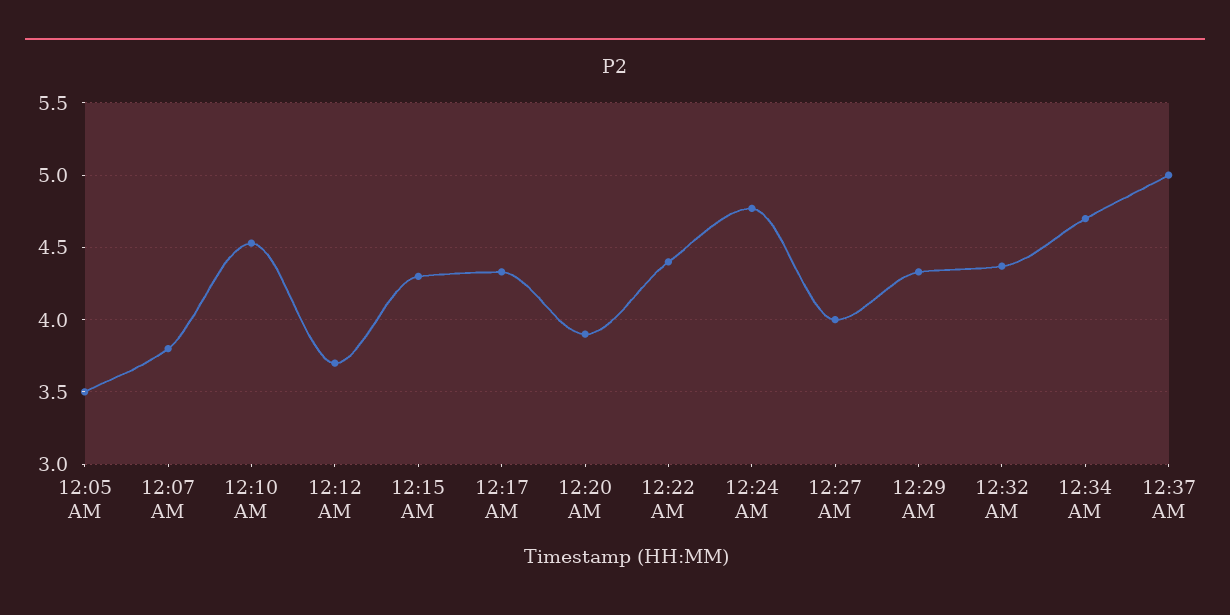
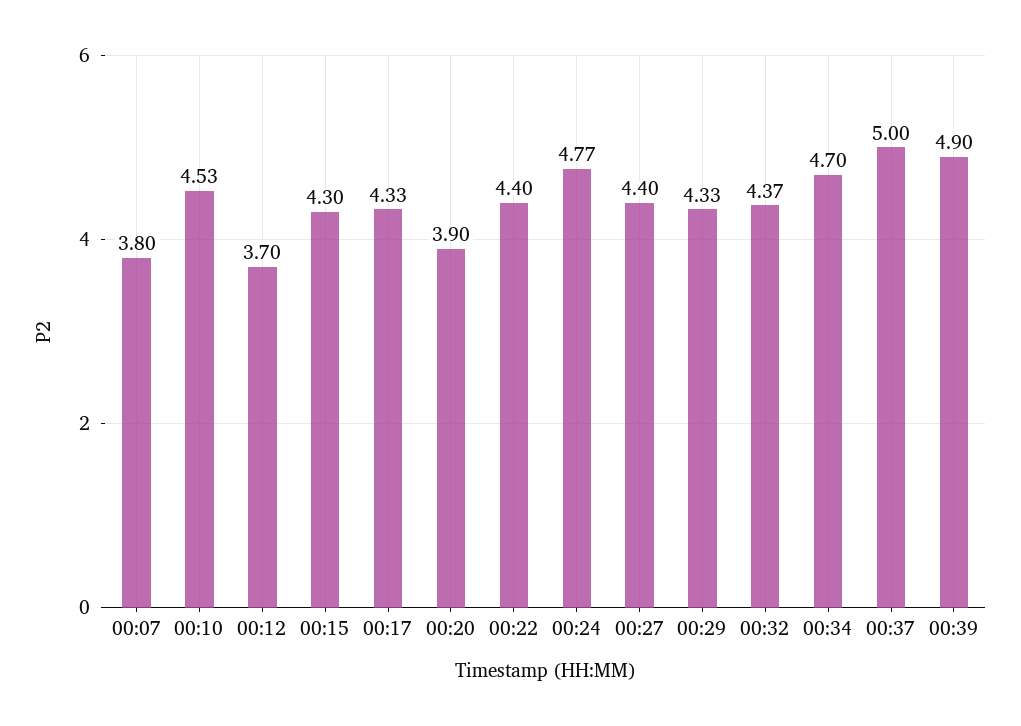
12:05 AM: 3.5 -> none
12:27 AM: 4 -> 4.4
00:39: none -> 4.9

